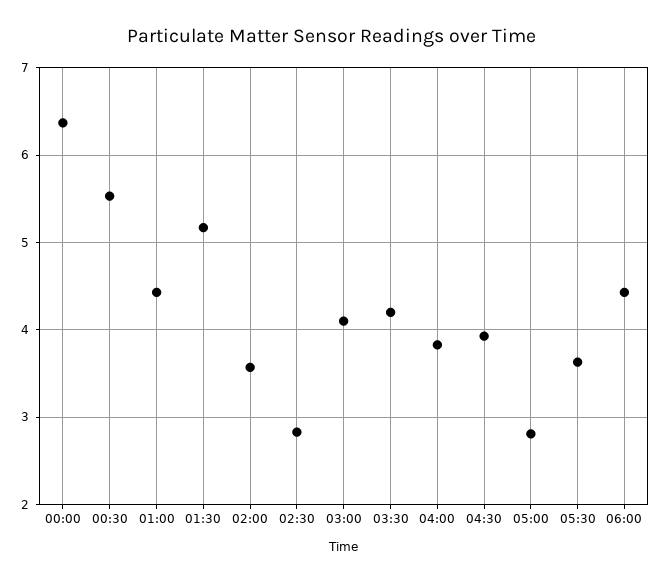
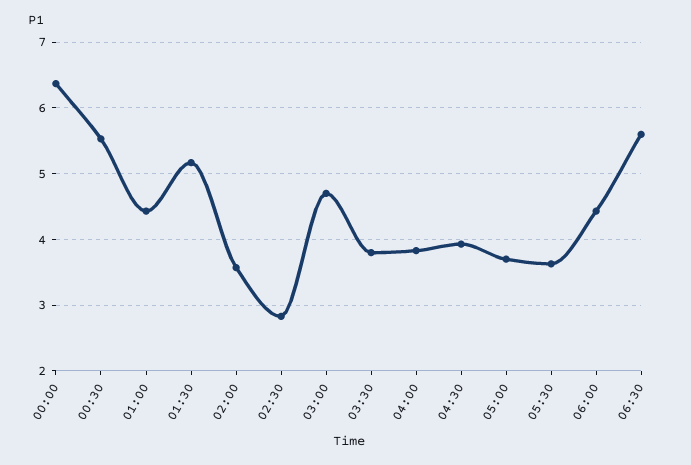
03:00: 4.1 -> 4.7
03:30: 4.2 -> 3.8
05:00: 2.8 -> 3.7
06:30: none -> 5.6

